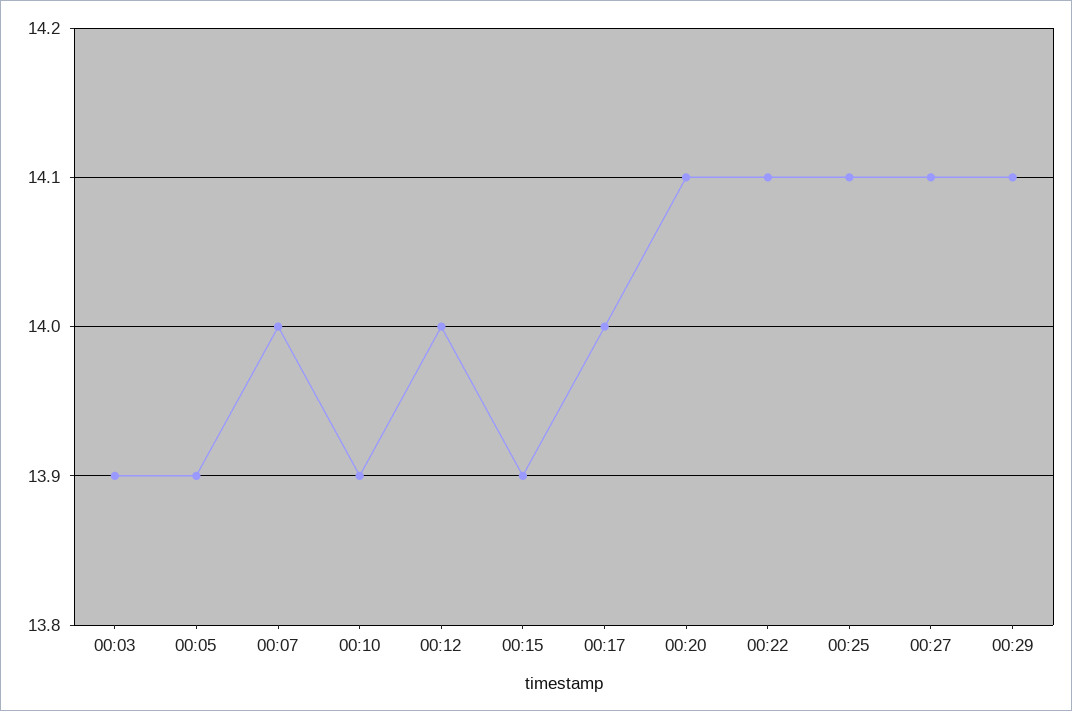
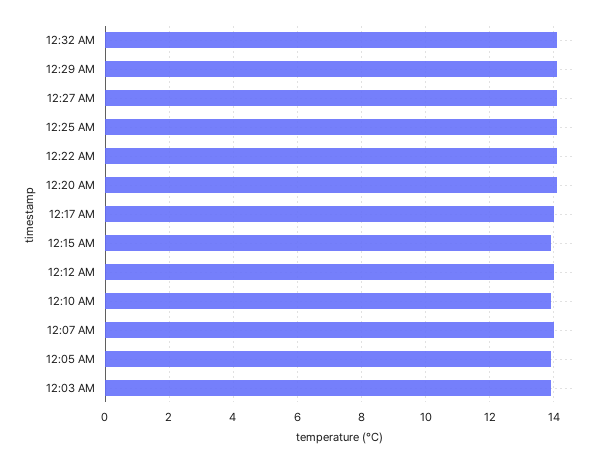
12:32 AM: none -> 14

